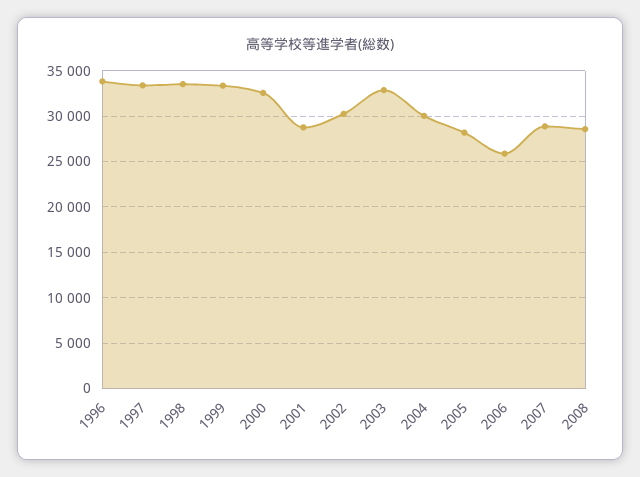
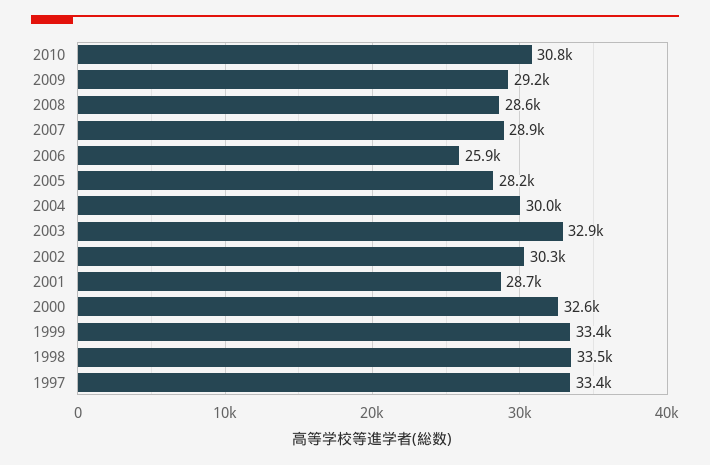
1996: 34000 -> none
2010: none -> 30800
2009: none -> 29200

